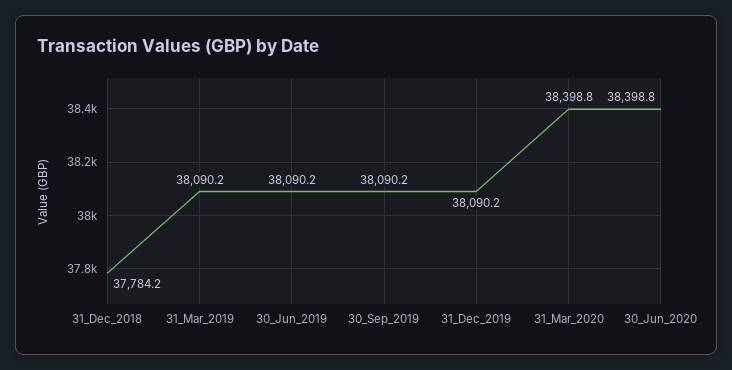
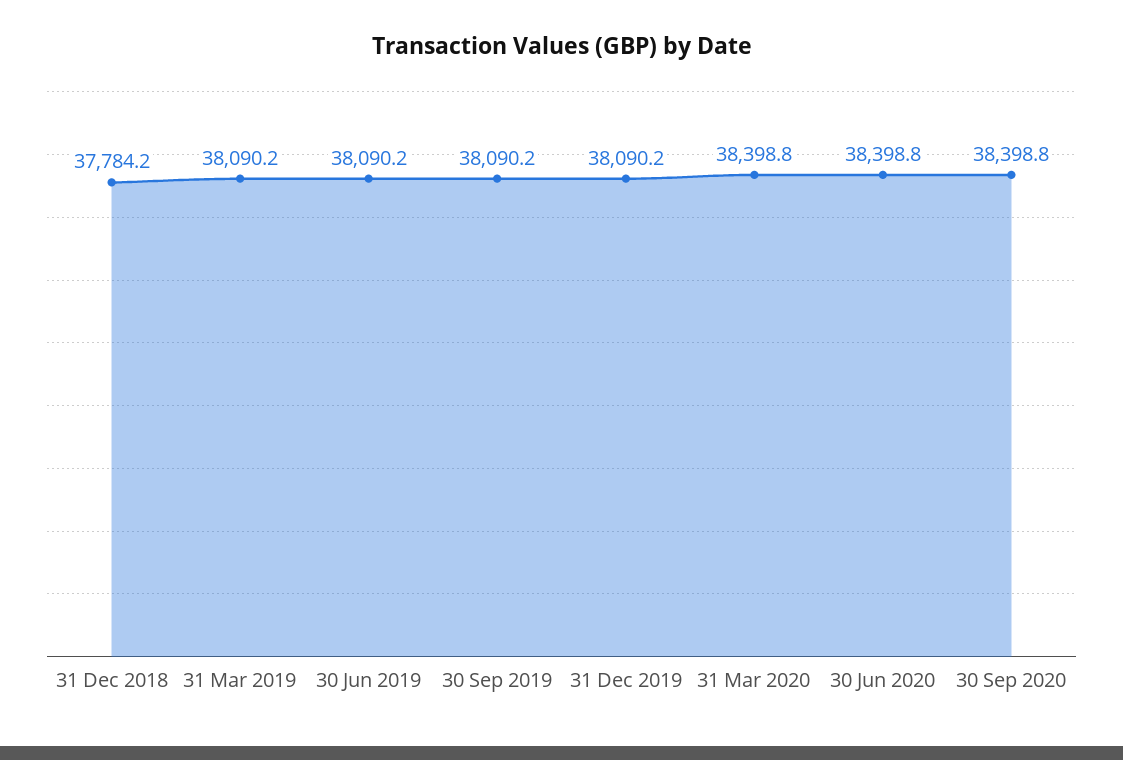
30 Sep 2020: none -> 38398.8

